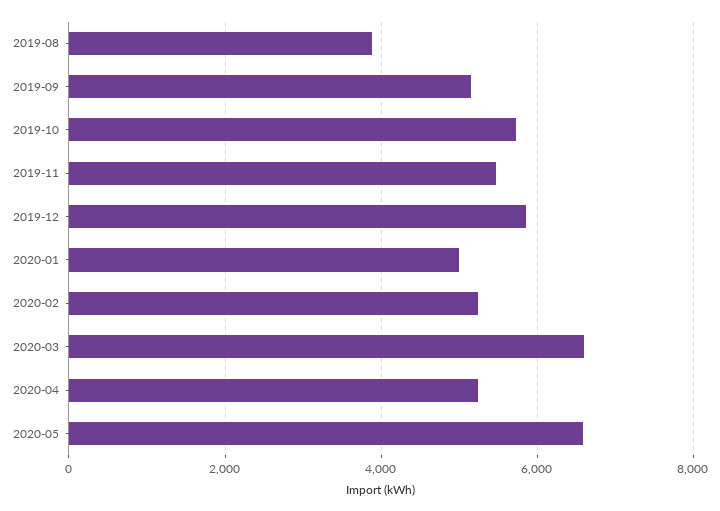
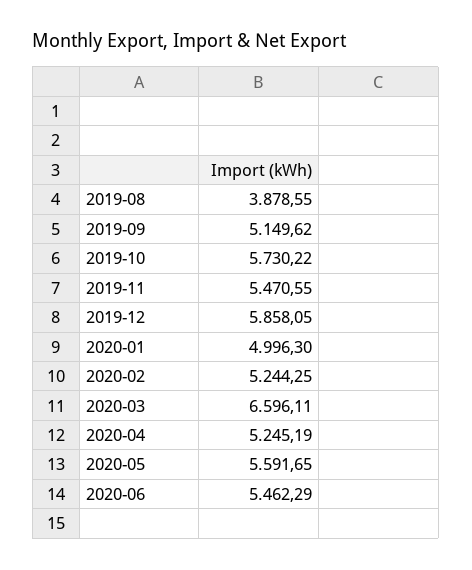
2020-05: 6600 -> 5591.65
2020-06: none -> 5462.29

